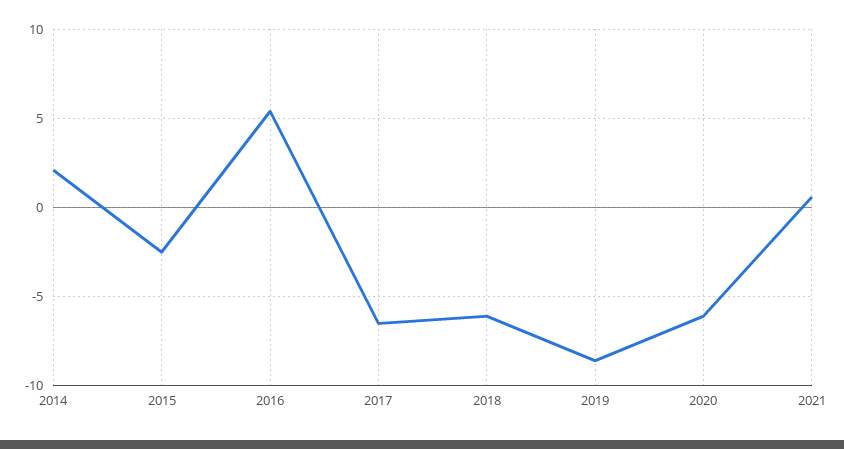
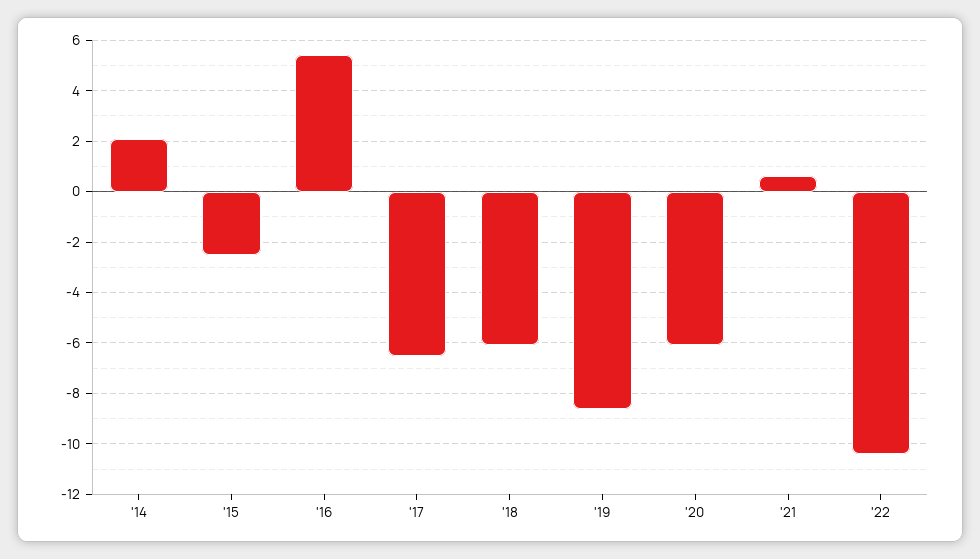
'22: none -> -10.5

